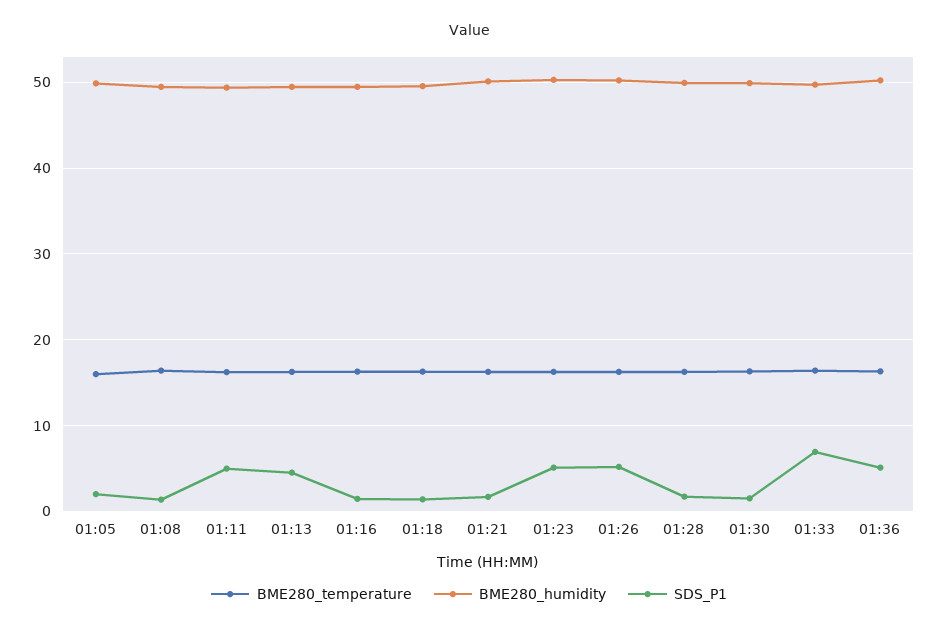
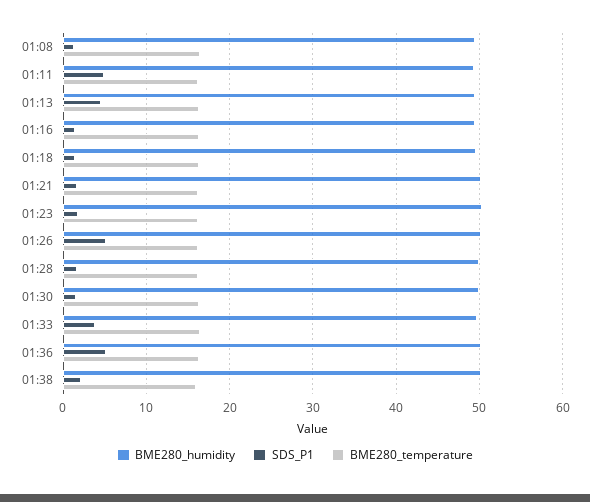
BME280_temperature, 01:05: 16 -> none
BME280_humidity, 01:05: 50 -> none
SDS_P1, 01:05: 2 -> none
SDS_P1, 01:23: 5 -> 2
SDS_P1, 01:33: 7 -> 4
BME280_humidity, 01:38: none -> 50
SDS_P1, 01:38: none -> 2
BME280_temperature, 01:38: none -> 16

